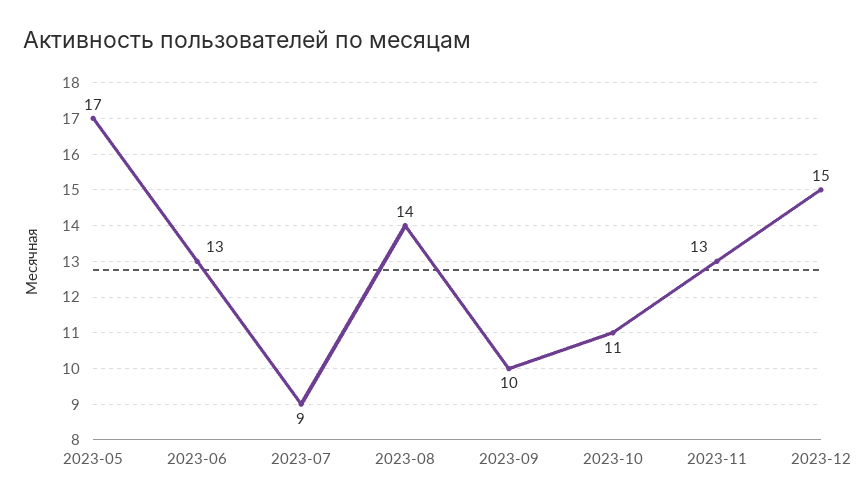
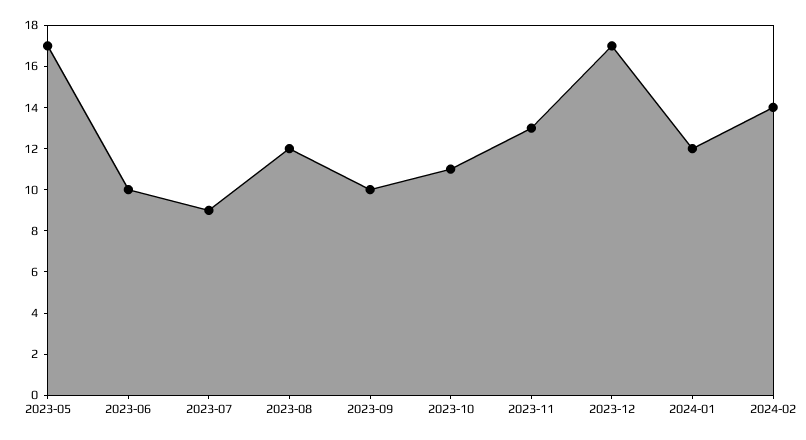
2023-06: 13 -> 10
2023-08: 14 -> 12
2023-12: 15 -> 17
2024-01: none -> 12
2024-02: none -> 14

